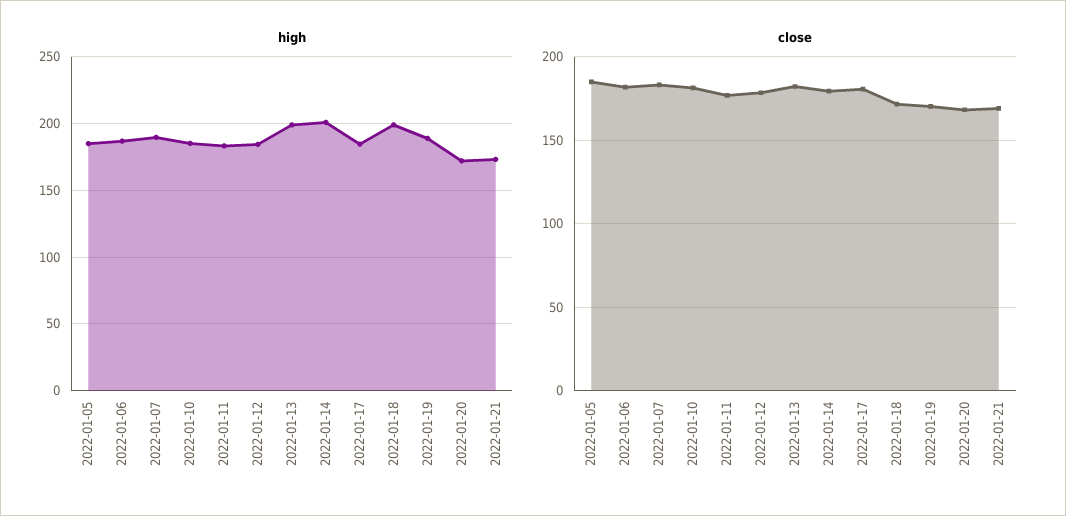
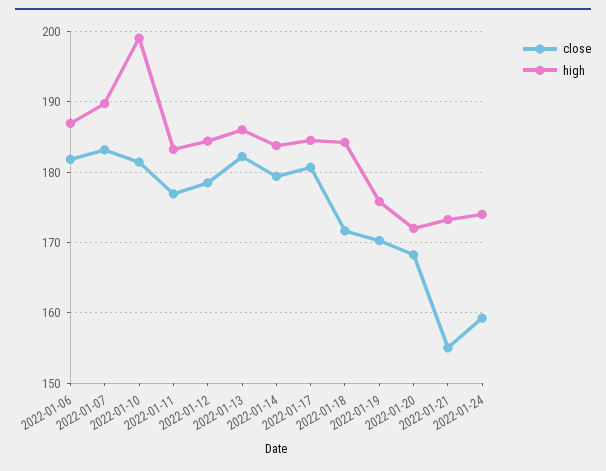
high, 2022-01-05: 185 -> none
high, 2022-01-10: 185 -> 199
high, 2022-01-13: 200 -> 186
high, 2022-01-14: 200 -> 184
high, 2022-01-18: 200 -> 184
high, 2022-01-19: 190 -> 176
close, 2022-01-05: 185 -> none
close, 2022-01-21: 170 -> 155
close, 2022-01-24: none -> 159
high, 2022-01-24: none -> 174

